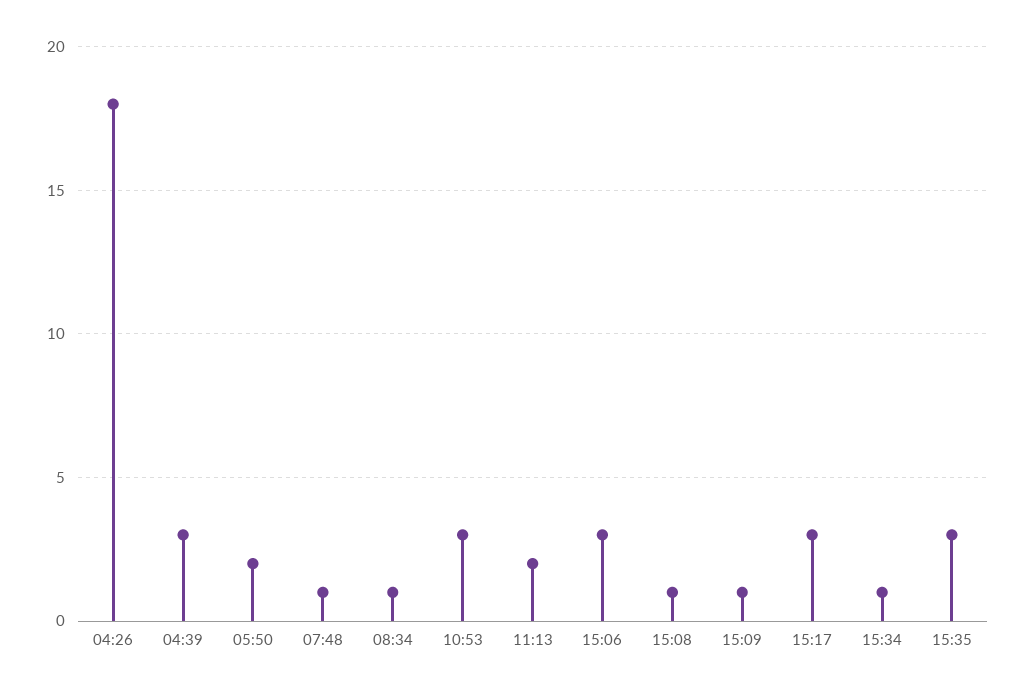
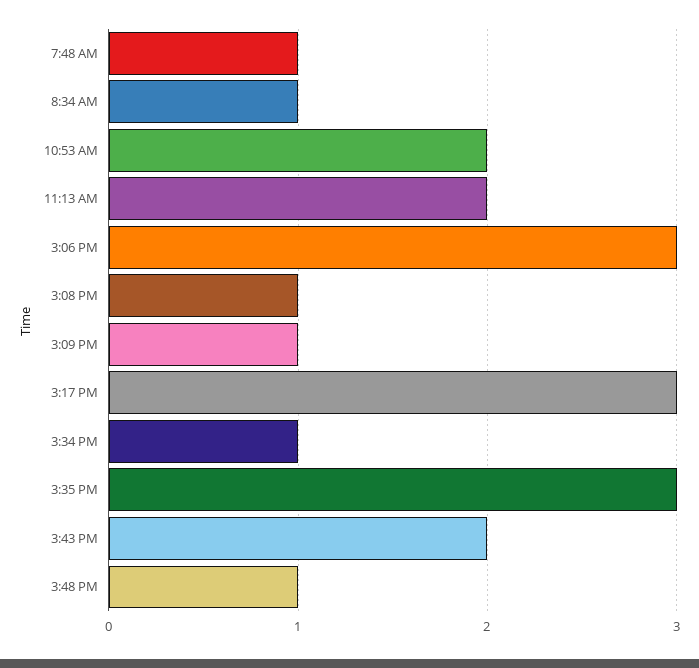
04:26: 18 -> none
04:39: 3 -> none
05:50: 2 -> none
10:53: 3 -> 2
3:43 PM: none -> 2
3:48 PM: none -> 1

